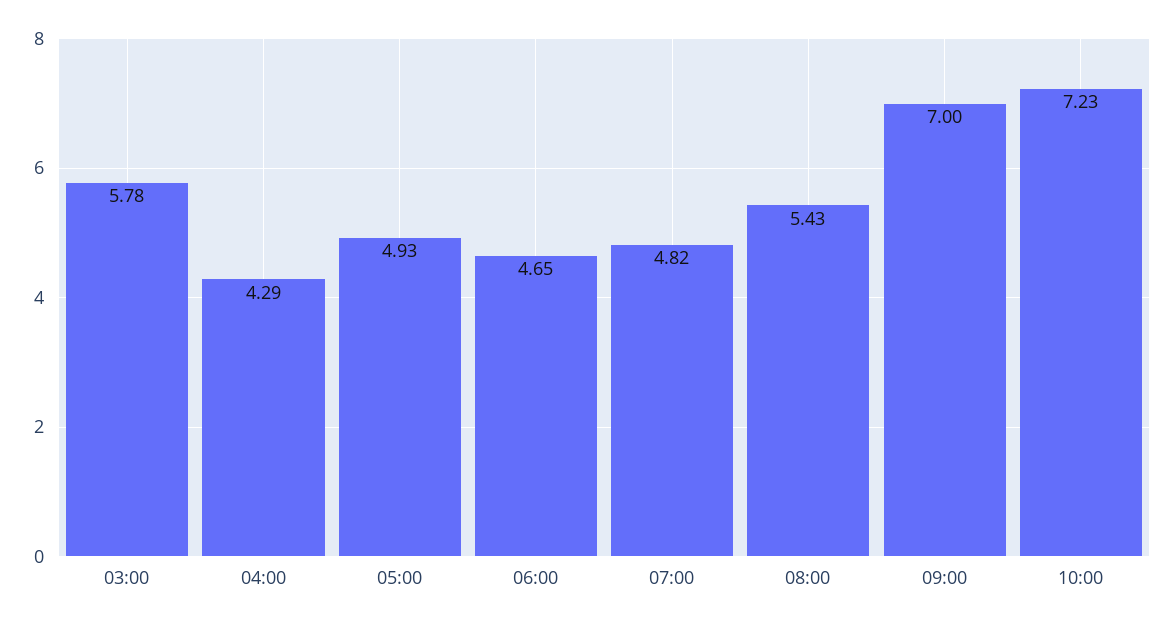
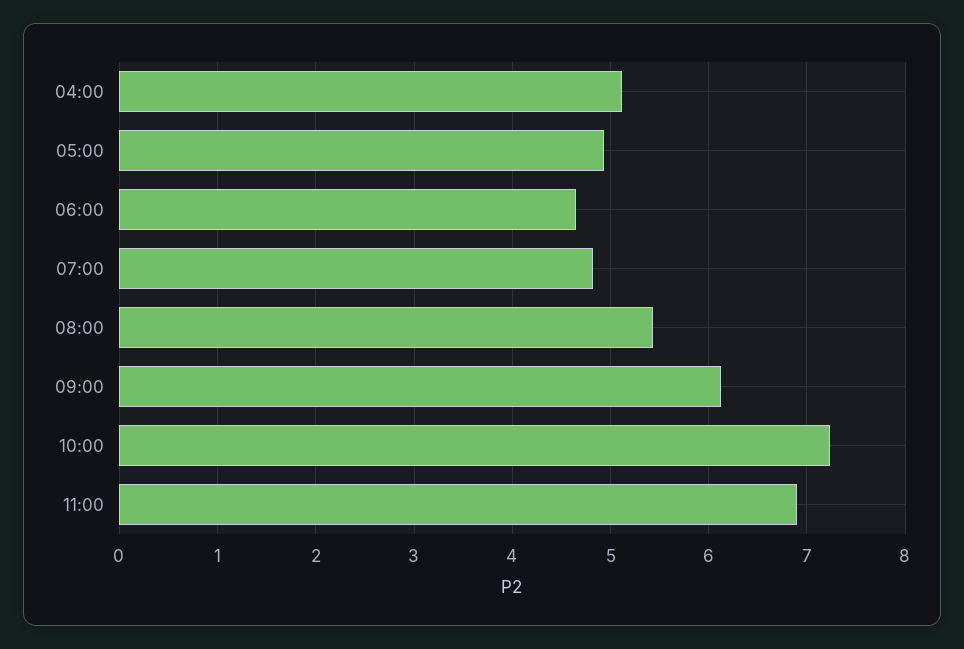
03:00: 5.78 -> none
04:00: 4.29 -> 5.1
09:00: 7 -> 6.1
11:00: none -> 6.9

